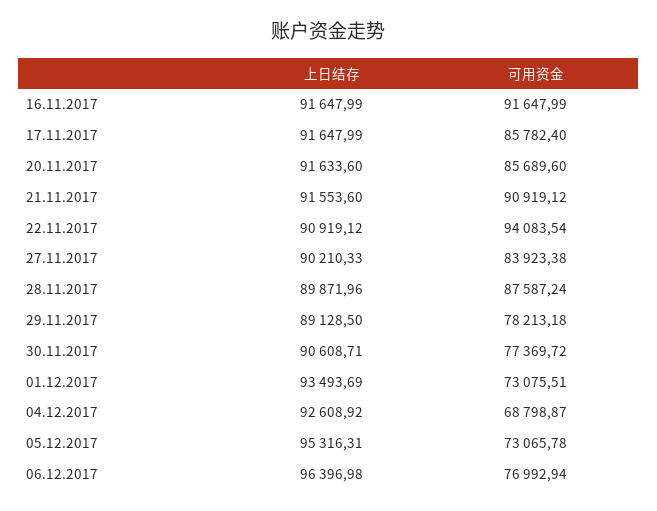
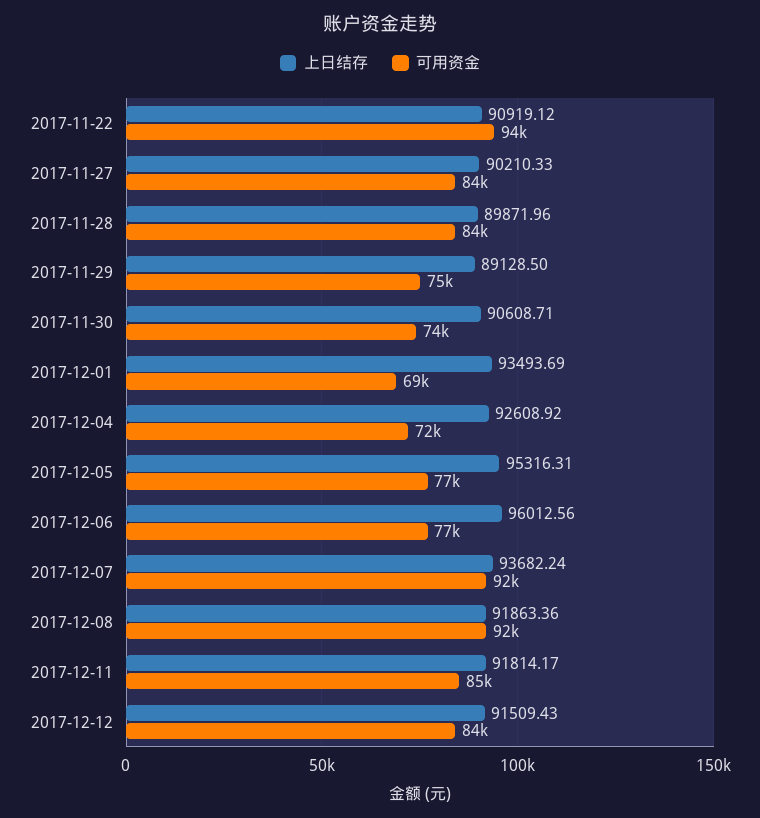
上日结存, 16.11.2017: 91647.99 -> none
可用资金, 16.11.2017: 91647.99 -> none
上日结存, 17.11.2017: 91647.99 -> none
可用资金, 17.11.2017: 85782.4 -> none
上日结存, 20.11.2017: 91633.6 -> none
可用资金, 20.11.2017: 85689.6 -> none
上日结存, 21.11.2017: 91553.6 -> none
可用资金, 21.11.2017: 90919.12 -> none
可用资金, 28.11.2017: 87587.24 -> 84000
可用资金, 29.11.2017: 78213.18 -> 75000
可用资金, 30.11.2017: 77369.72 -> 74000
可用资金, 01.12.2017: 73075.51 -> 69000
可用资金, 04.12.2017: 68798.87 -> 72000
可用资金, 05.12.2017: 73065.78 -> 77000
上日结存, 06.12.2017: 96396.98 -> 96012.56
上日结存, 2017-12-07: none -> 93682.24
可用资金, 2017-12-07: none -> 92000
上日结存, 2017-12-08: none -> 91863.36
可用资金, 2017-12-08: none -> 92000
上日结存, 2017-12-11: none -> 91814.17
可用资金, 2017-12-11: none -> 85000
上日结存, 2017-12-12: none -> 91509.43
可用资金, 2017-12-12: none -> 84000

